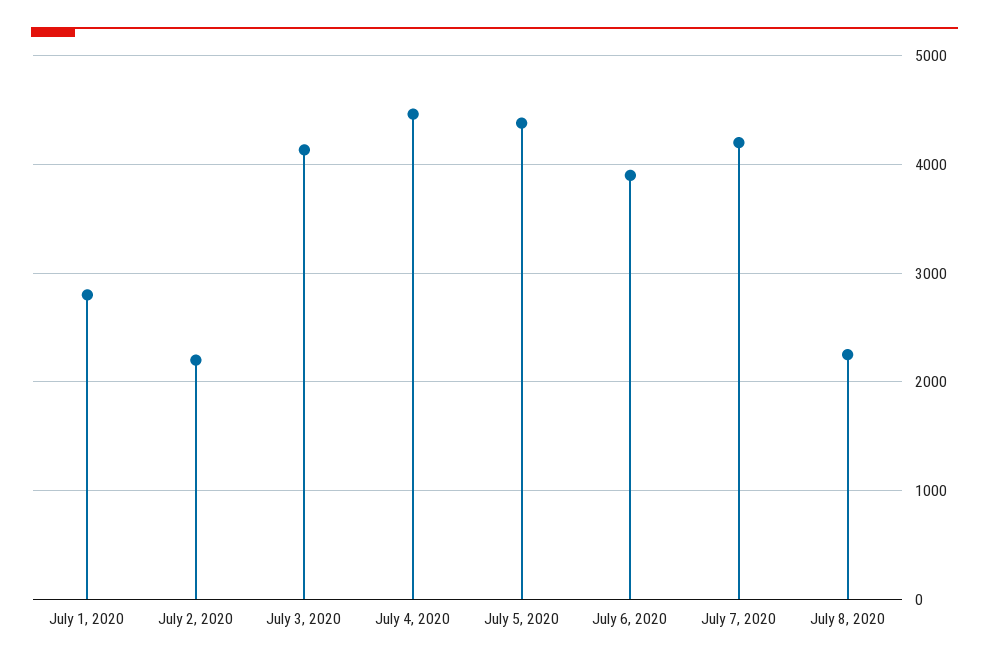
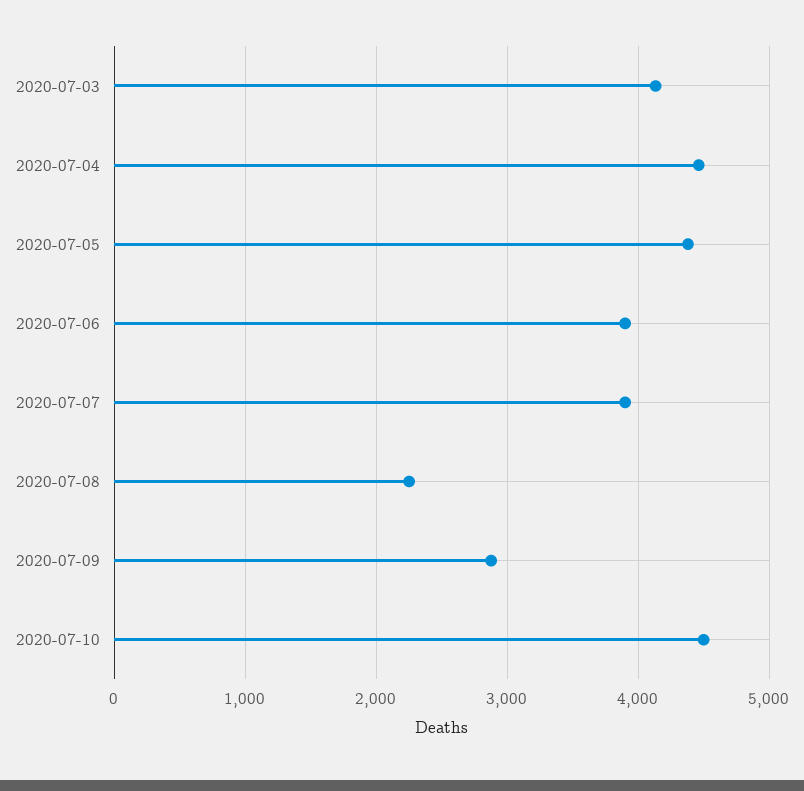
July 1, 2020: 2800 -> none
July 2, 2020: 2200 -> none
July 7, 2020: 4200 -> 3900
2020-07-09: none -> 2900
2020-07-10: none -> 4500

